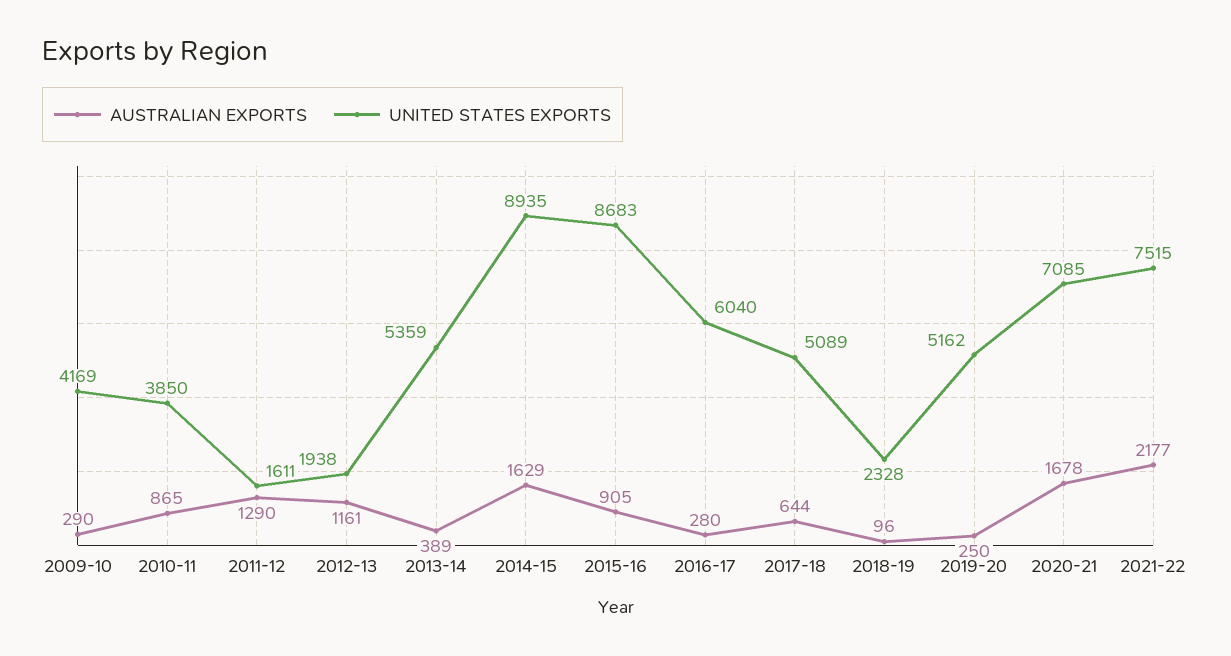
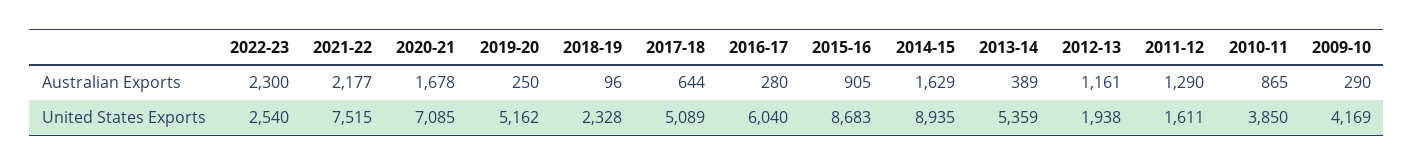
AUSTRALIAN EXPORTS, 2022-23: none -> 2300
UNITED STATES EXPORTS, 2022-23: none -> 2540

